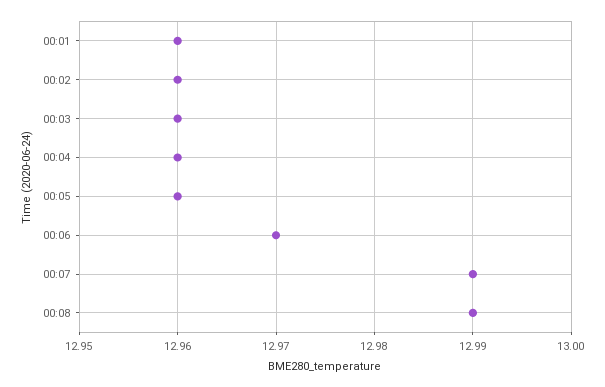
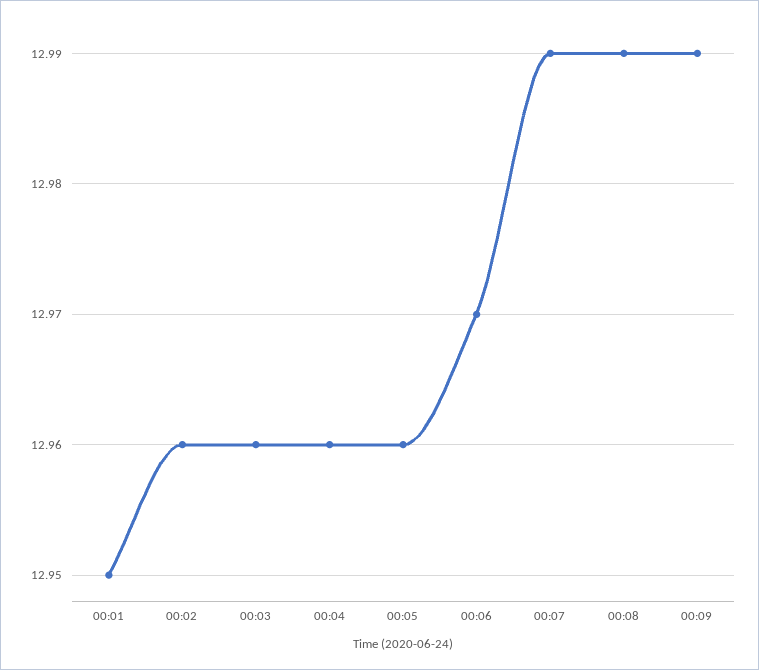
00:01: 12.96 -> 12.95
00:09: none -> 12.99

